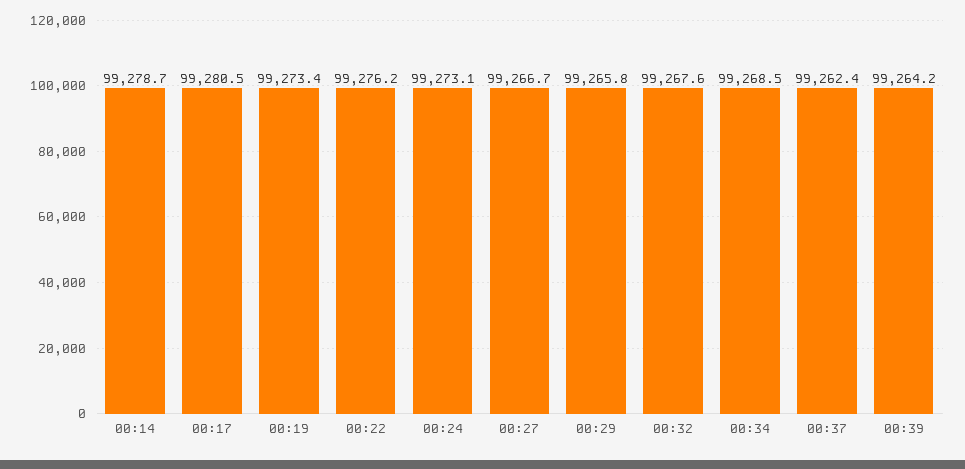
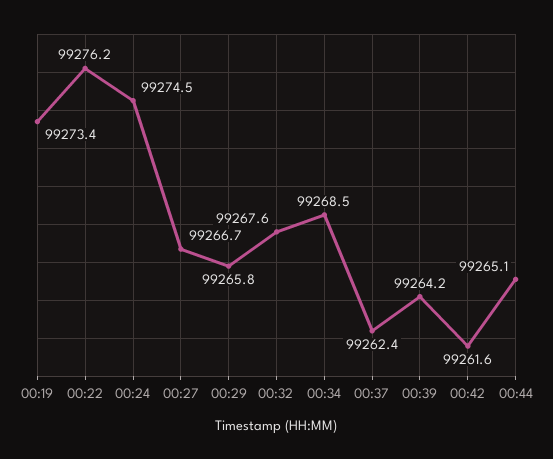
00:14: 99278.7 -> none
00:17: 99280.5 -> none
00:24: 99273.1 -> 99274.5
00:42: none -> 99261.6
00:44: none -> 99265.1

